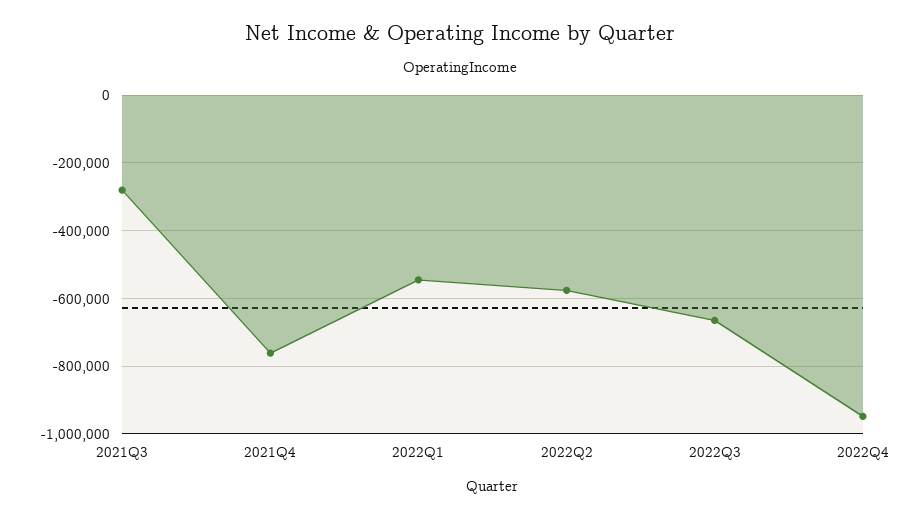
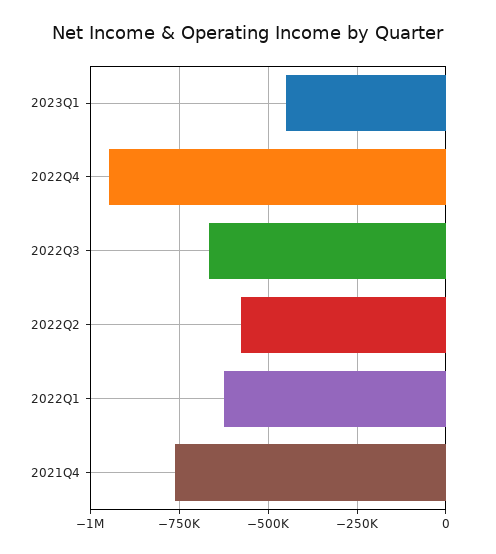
2021Q3: -280000 -> none
2022Q1: -540000 -> -625000
2023Q1: none -> -450000

